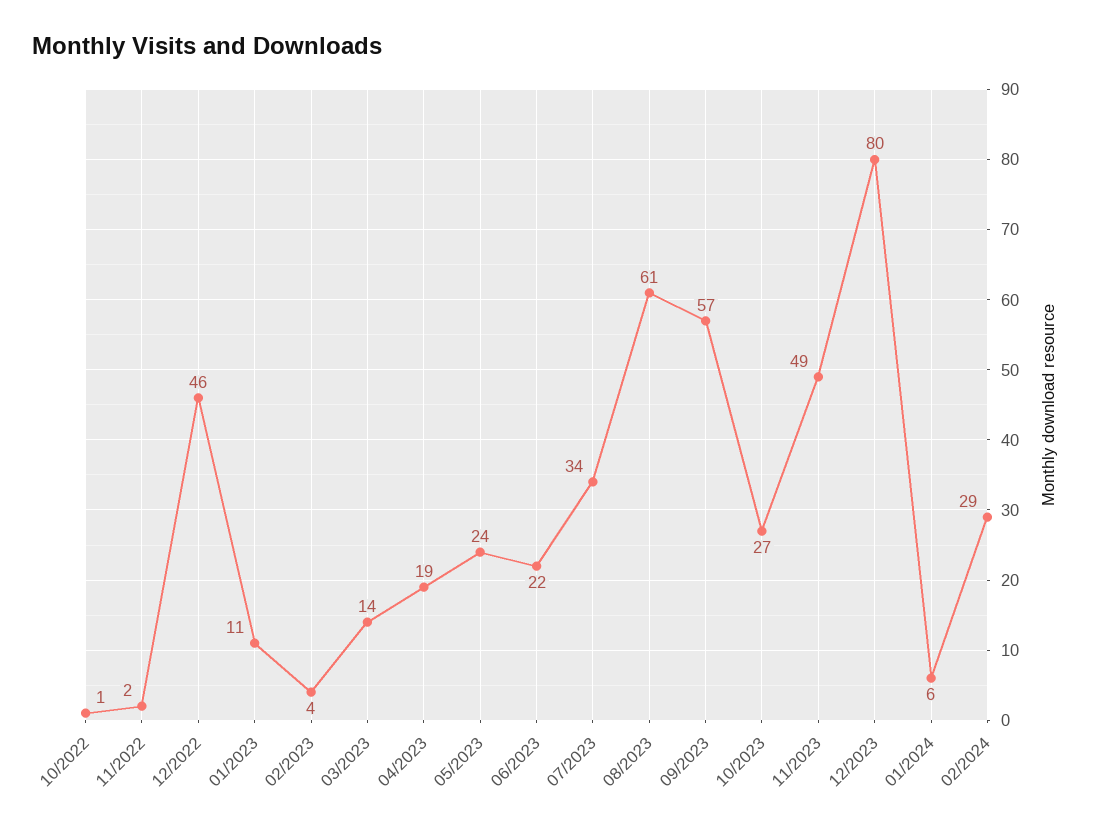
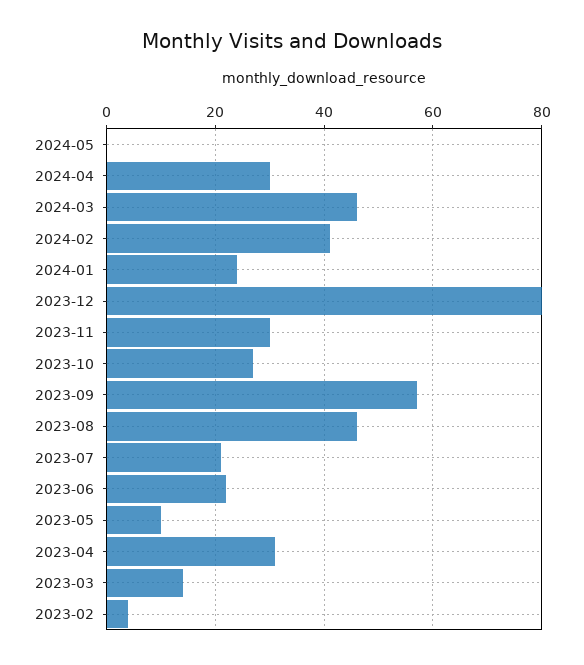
10/2022: 1 -> none
11/2022: 2 -> none
12/2022: 46 -> none
01/2023: 11 -> none
04/2023: 19 -> 30
05/2023: 24 -> 10
07/2023: 34 -> 20
08/2023: 61 -> 45
11/2023: 49 -> 30
01/2024: 6 -> 25
02/2024: 29 -> 40
2024-05: none -> 0
2024-04: none -> 30
2024-03: none -> 45

